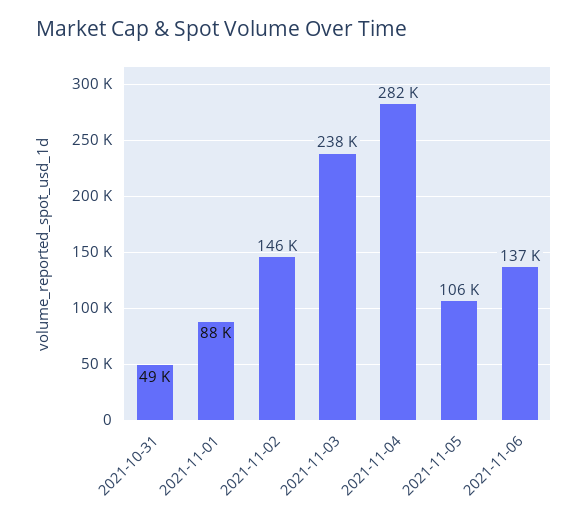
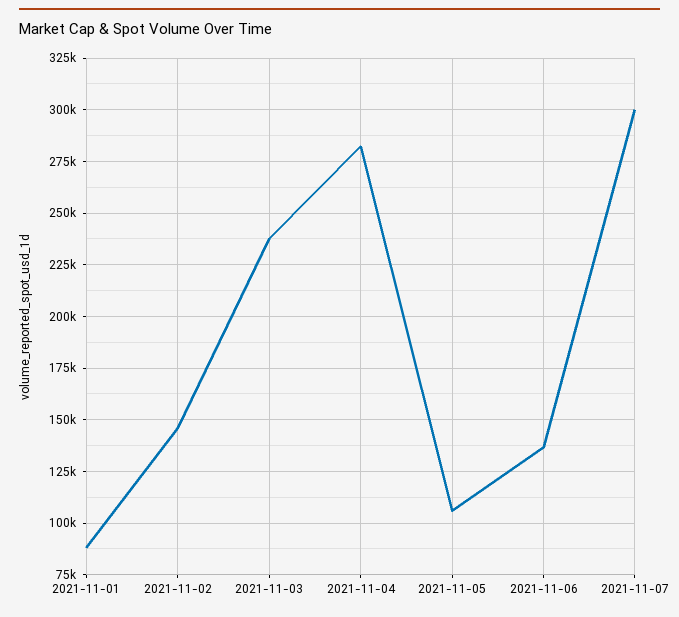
2021-10-31: 49000 -> none
2021-11-07: none -> 300000

